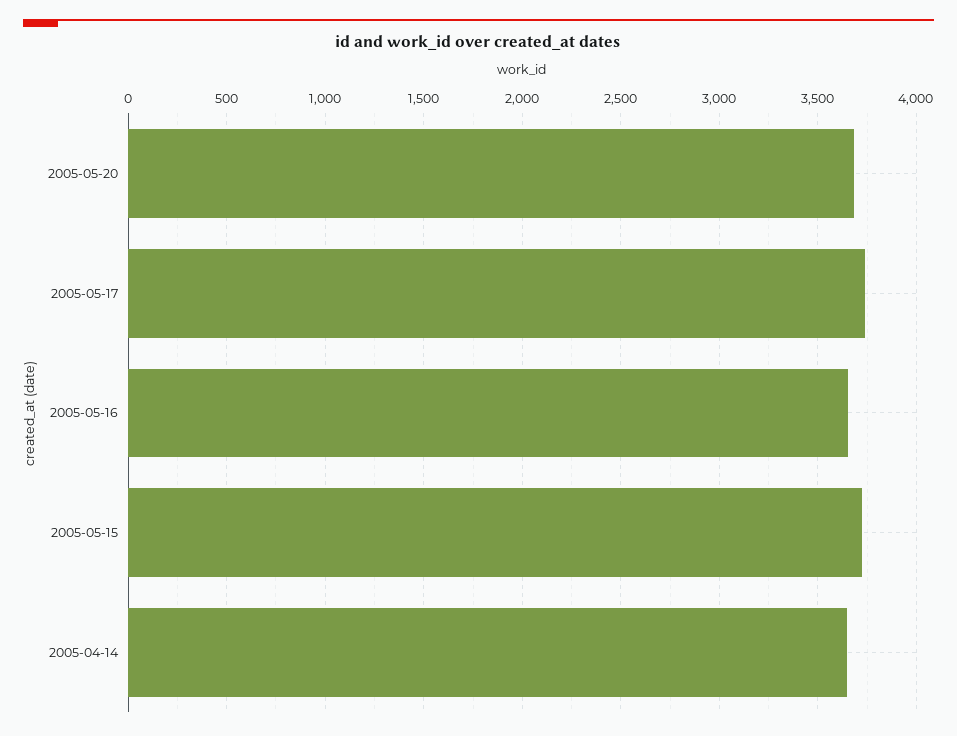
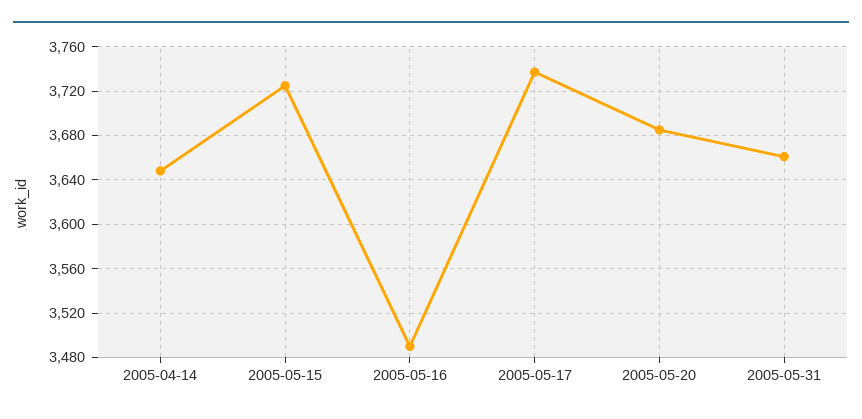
2005-05-16: 3650 -> 3490
2005-05-31: none -> 3660

